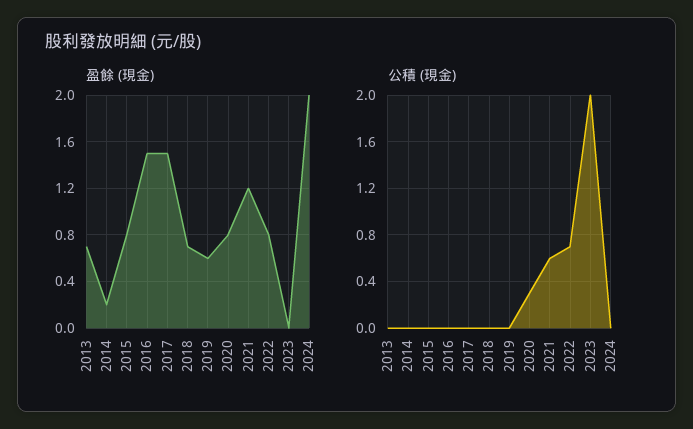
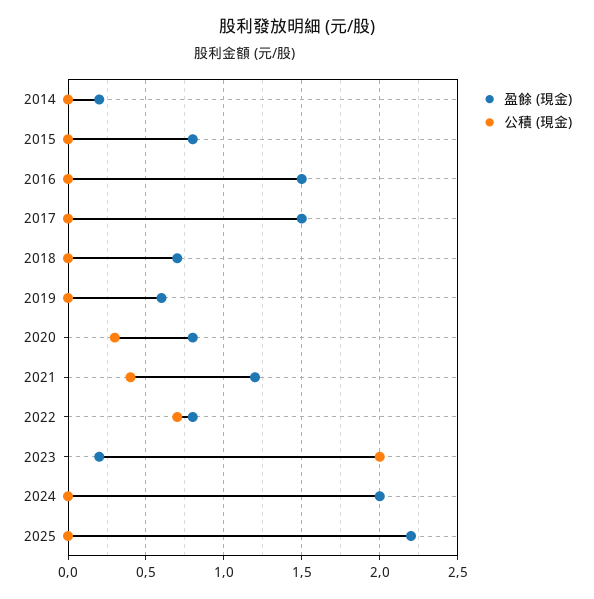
盈餘 (現金), 2013: 0.7 -> none
盈餘 (現金), 2023: 0 -> 0.2
公積 (現金), 2013: 0 -> none
公積 (現金), 2021: 0.6 -> 0.4
盈餘 (現金), 2025: none -> 2.2
公積 (現金), 2025: none -> 0

